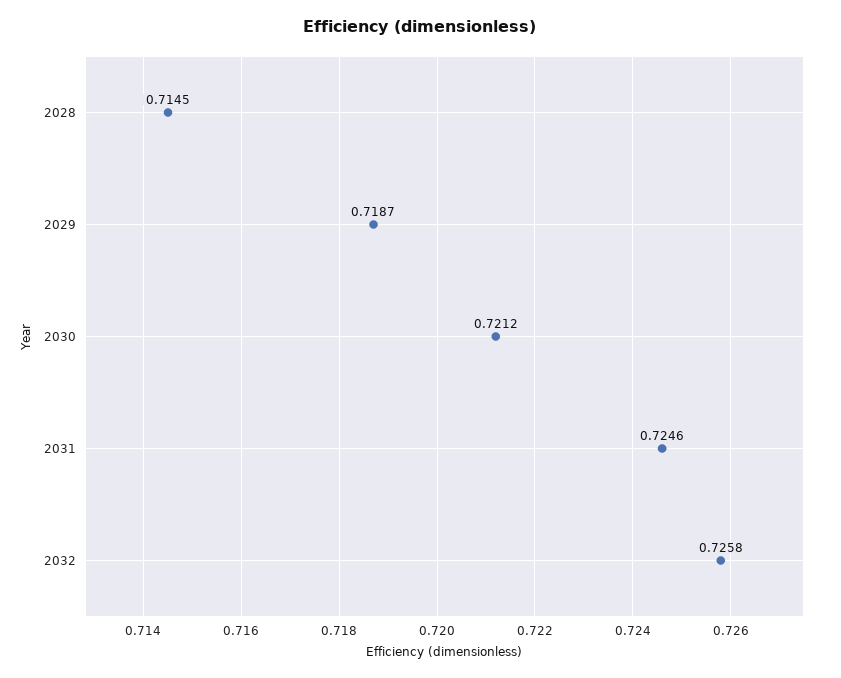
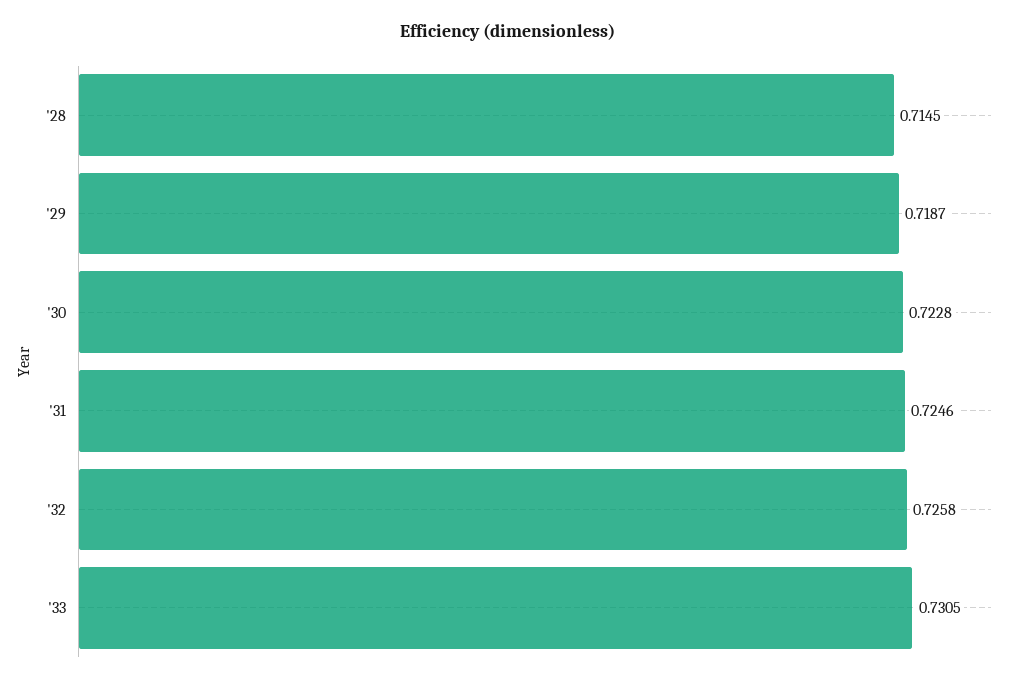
2030: 0.7212 -> 0.7228
'33: none -> 0.7305

